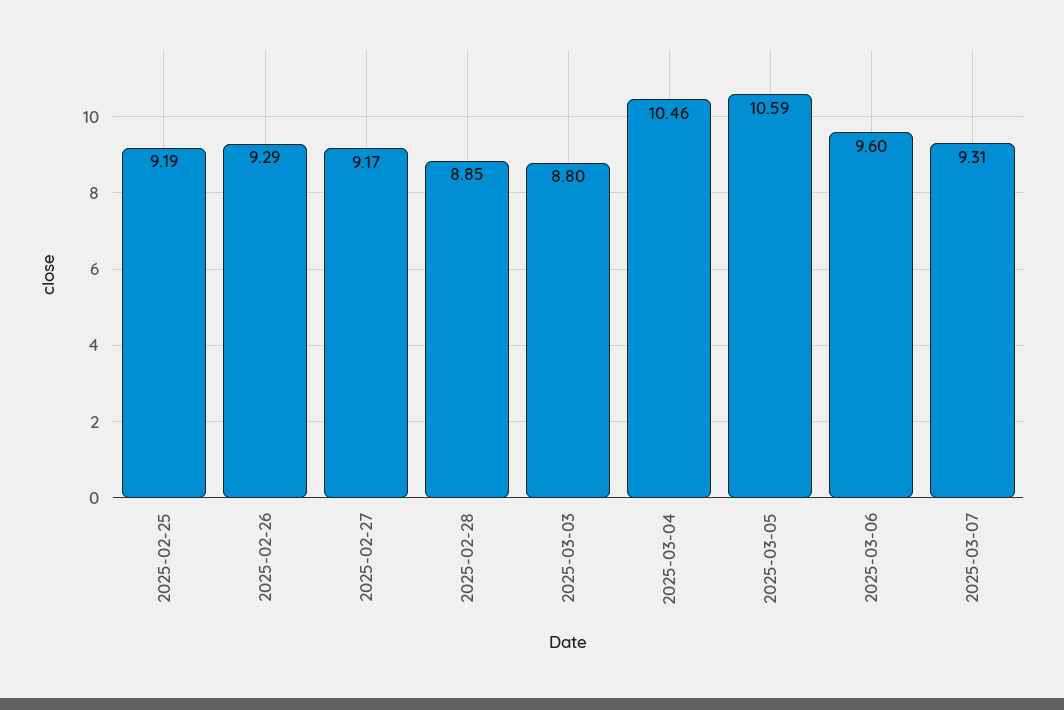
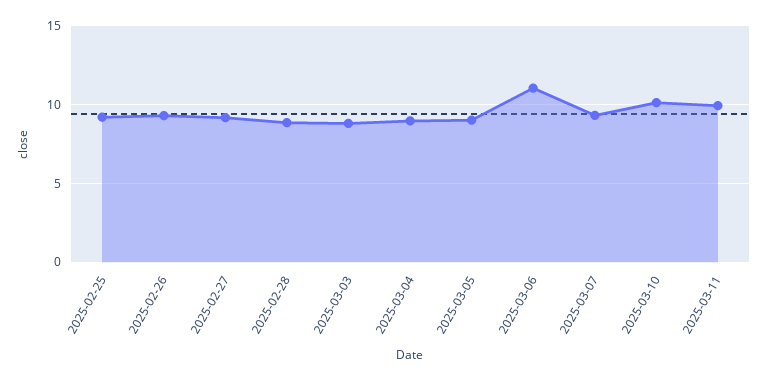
2025-03-04: 10.46 -> 9
2025-03-05: 10.59 -> 9
2025-03-06: 9.6 -> 11
2025-03-10: none -> 10
2025-03-11: none -> 10

